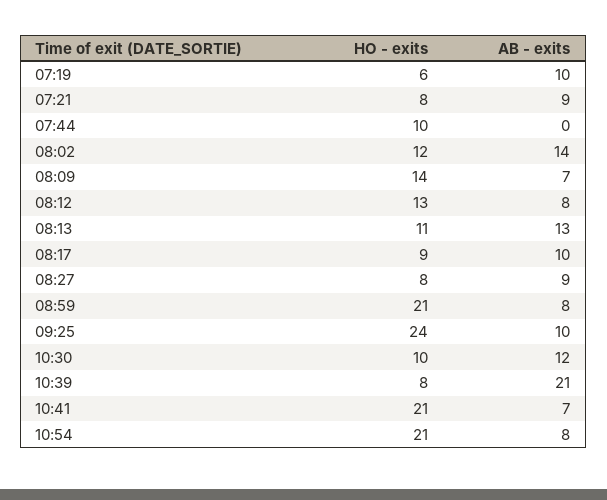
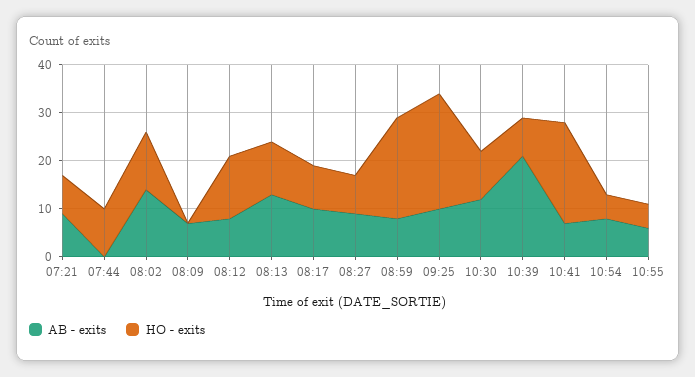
HO - exits, 07:19: 6 -> none
AB - exits, 07:19: 10 -> none
HO - exits, 08:09: 14 -> 0
HO - exits, 10:54: 21 -> 5
AB - exits, 10:55: none -> 5
HO - exits, 10:55: none -> 5

